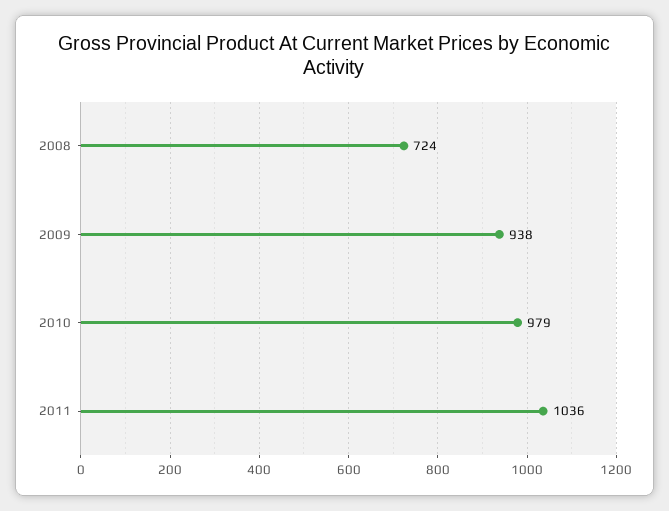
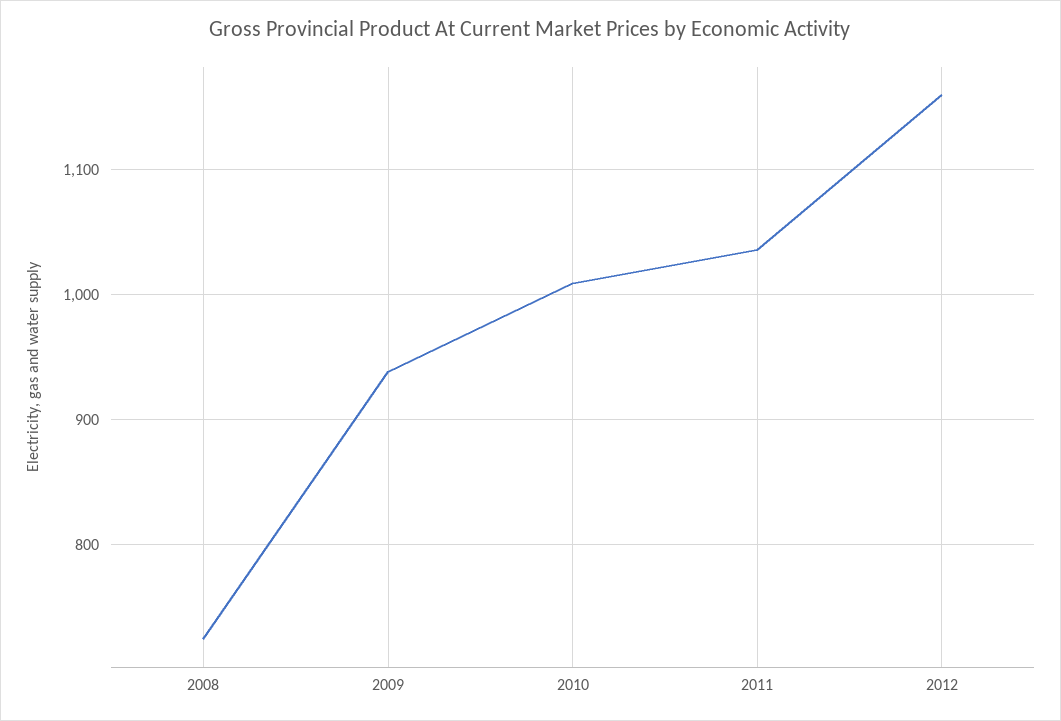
2010: 979 -> 1010
2012: none -> 1160

